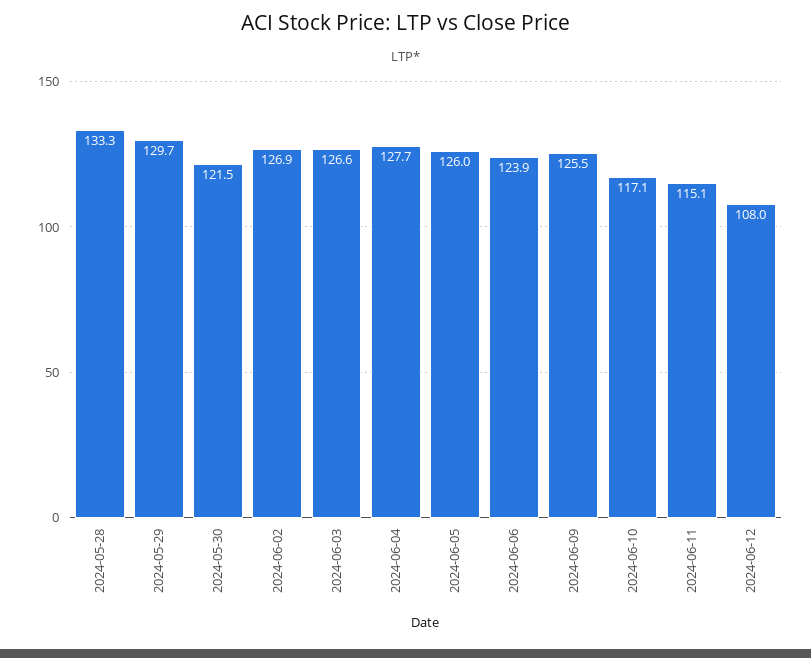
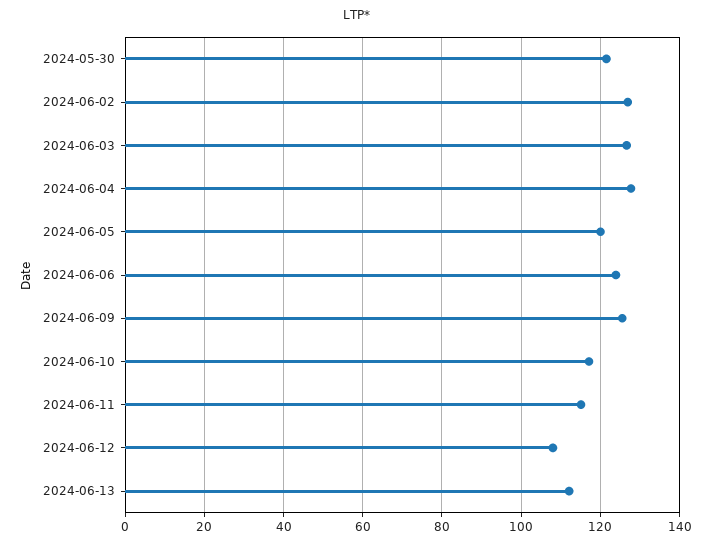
2024-05-28: 133.3 -> none
2024-05-29: 129.7 -> none
2024-06-05: 126 -> 120
2024-06-13: none -> 112

